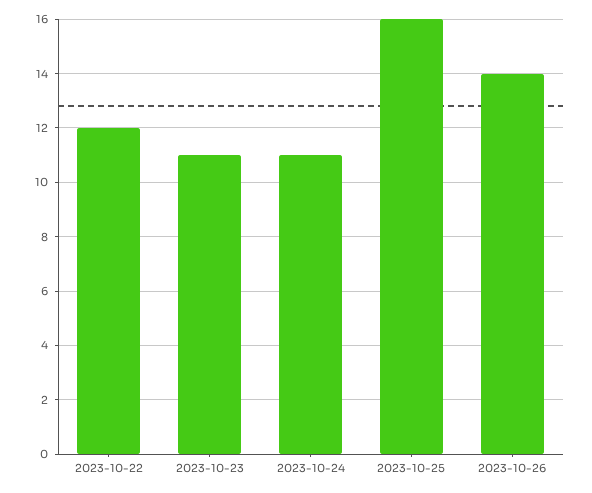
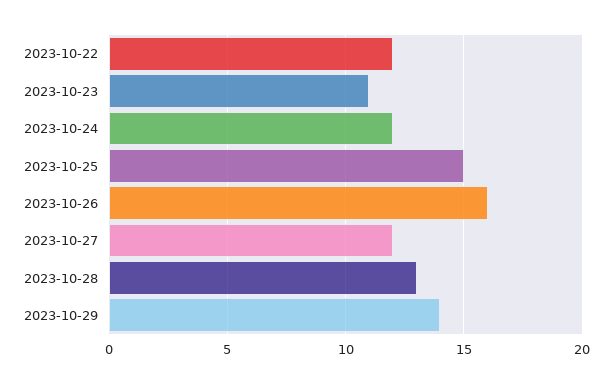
2023-10-24: 11 -> 12
2023-10-25: 16 -> 15
2023-10-26: 14 -> 16
2023-10-27: none -> 12
2023-10-28: none -> 13
2023-10-29: none -> 14

